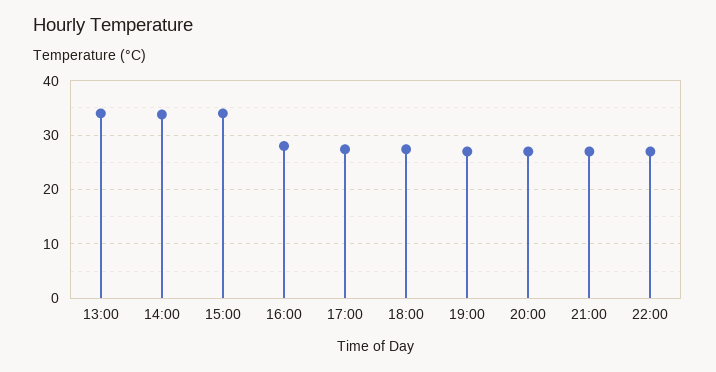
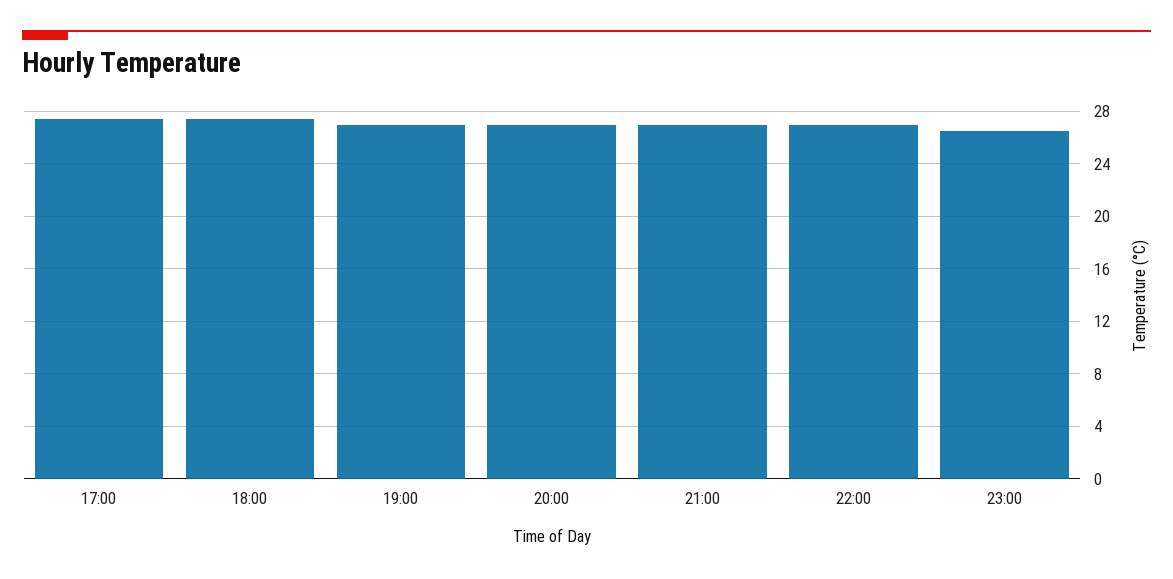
13:00: 34 -> none
14:00: 34 -> none
15:00: 34 -> none
16:00: 28 -> none
23:00: none -> 26.5

